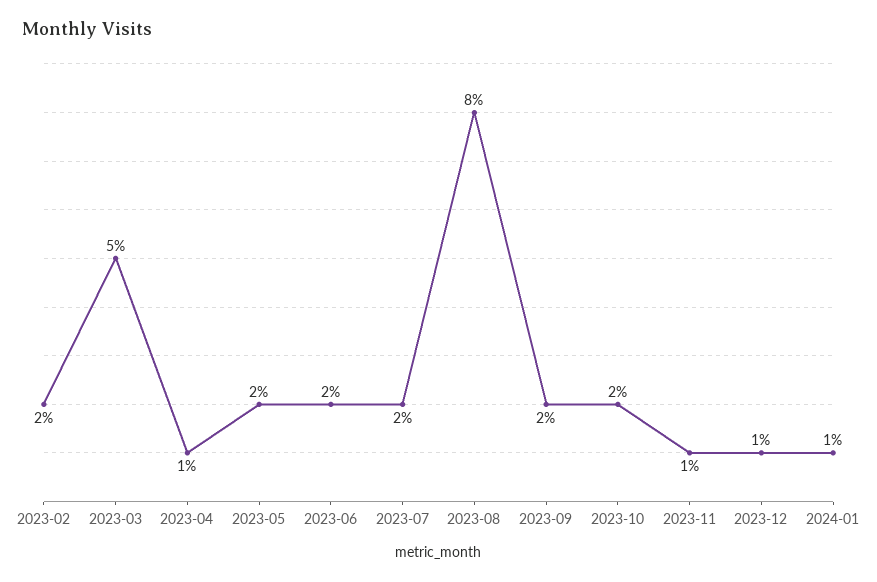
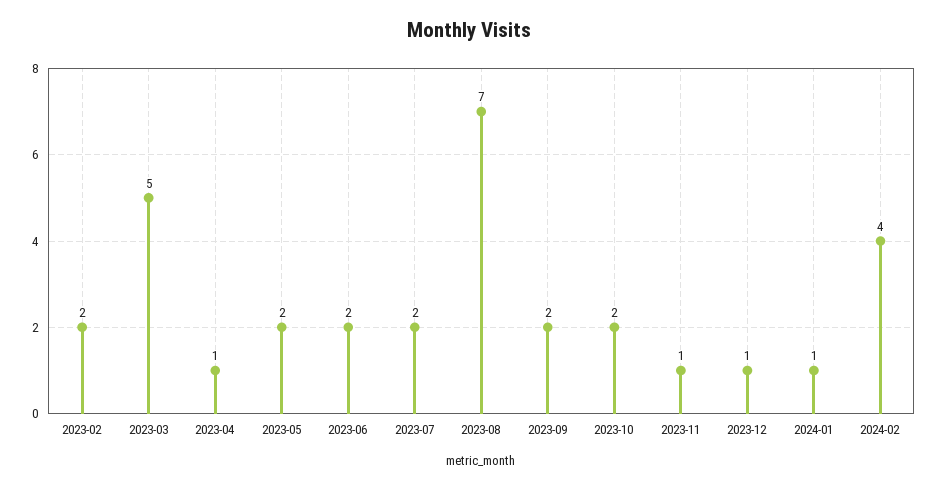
2023-08: 8 -> 7
2024-02: none -> 4

